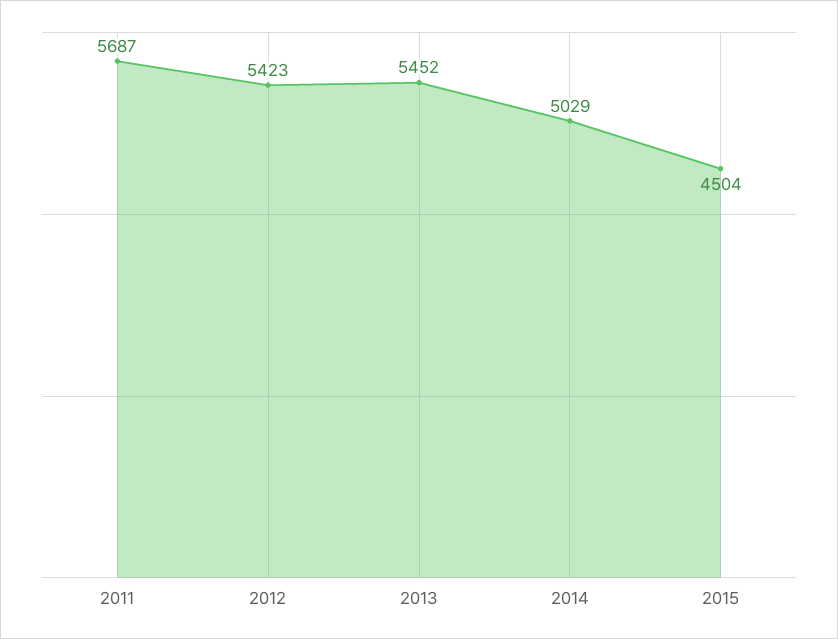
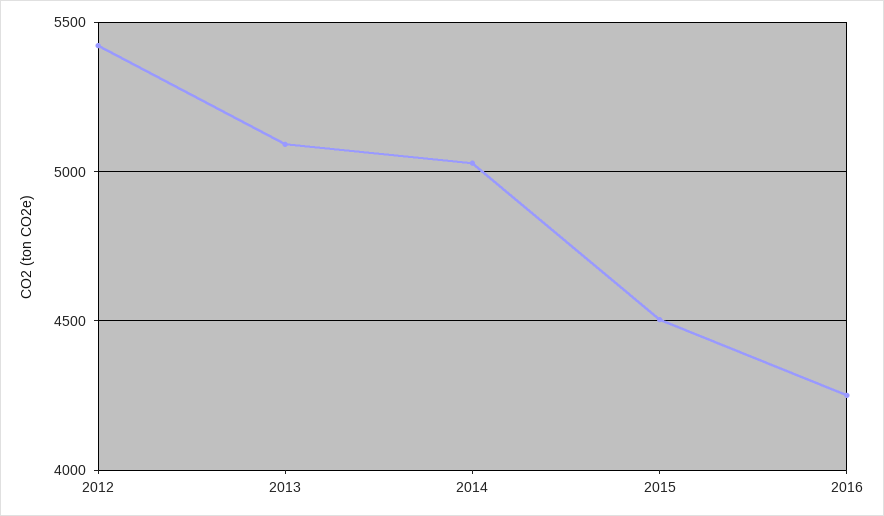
2011: 5687 -> none
2013: 5452 -> 5100
2016: none -> 4250

